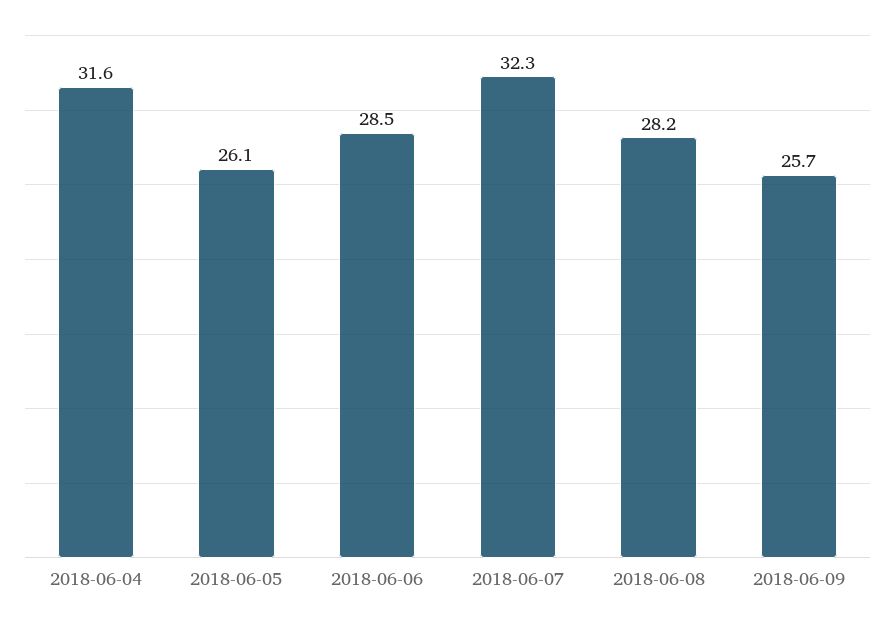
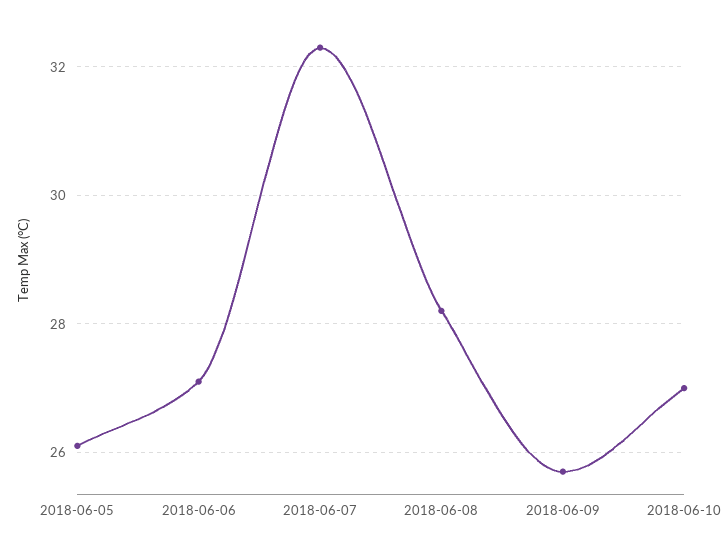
2018-06-04: 31.6 -> none
2018-06-06: 28.5 -> 27
2018-06-10: none -> 27

